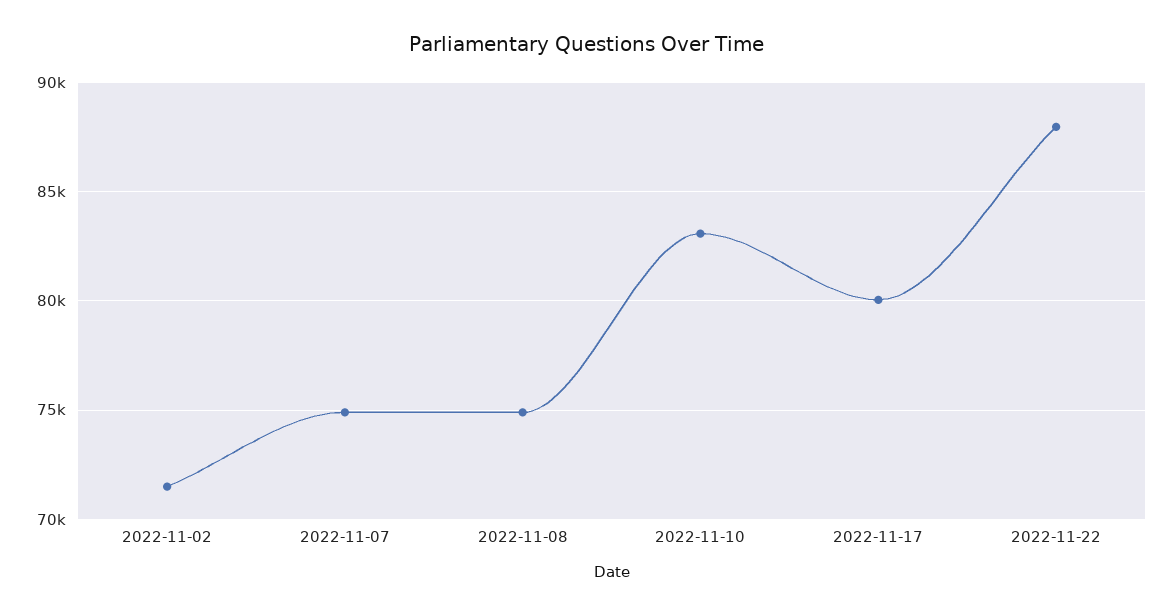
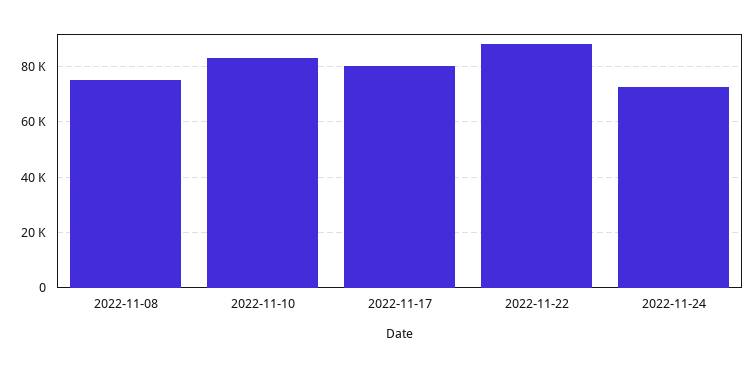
2022-11-02: 71500 -> none
2022-11-07: 75000 -> none
2022-11-24: none -> 72500

